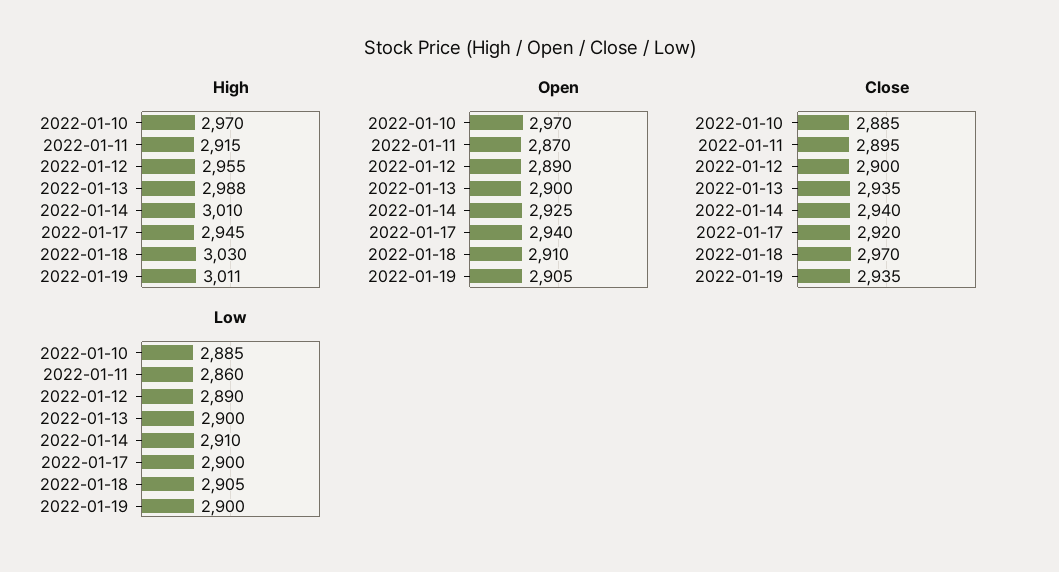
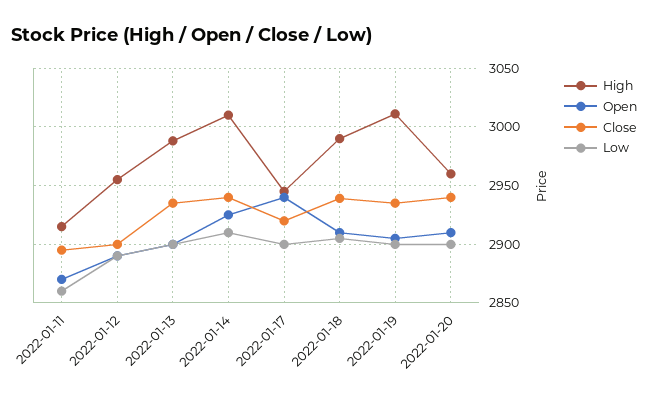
High, 2022-01-10: 2970 -> none
High, 2022-01-18: 3030 -> 2990
Open, 2022-01-10: 2970 -> none
Close, 2022-01-10: 2885 -> none
Close, 2022-01-18: 2970 -> 2940
Low, 2022-01-10: 2885 -> none
High, 2022-01-20: none -> 2960
Open, 2022-01-20: none -> 2910
Close, 2022-01-20: none -> 2940
Low, 2022-01-20: none -> 2900

